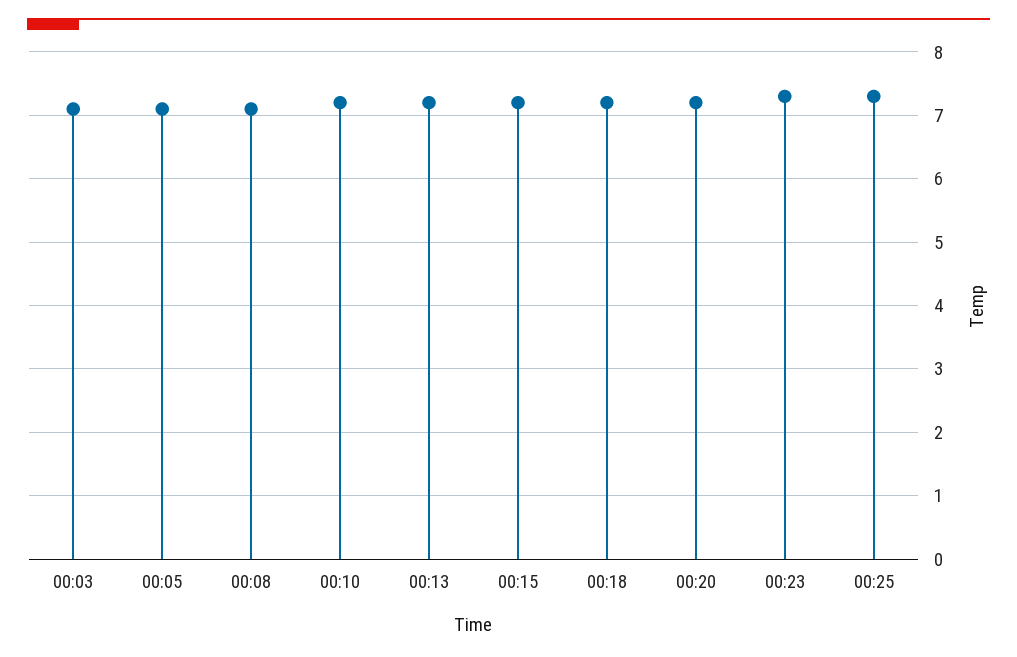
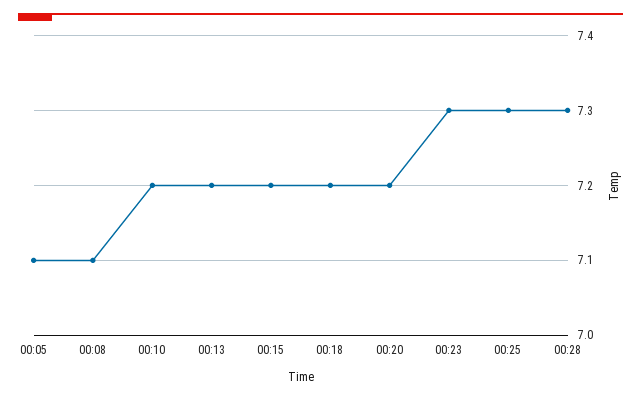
00:03: 7.1 -> none
00:28: none -> 7.3

